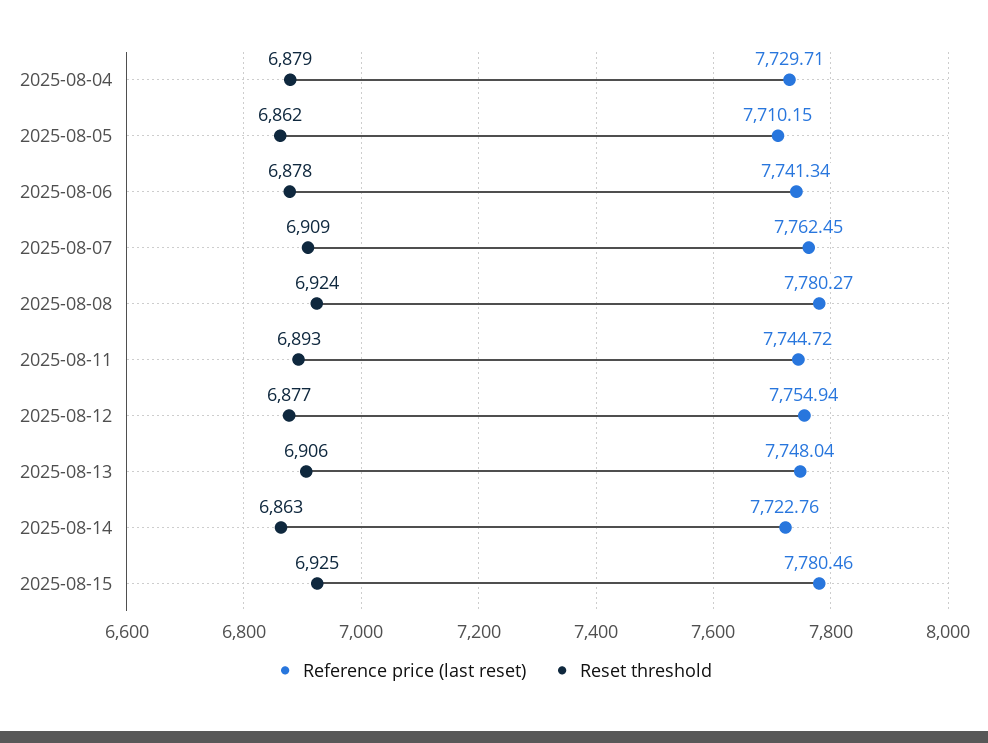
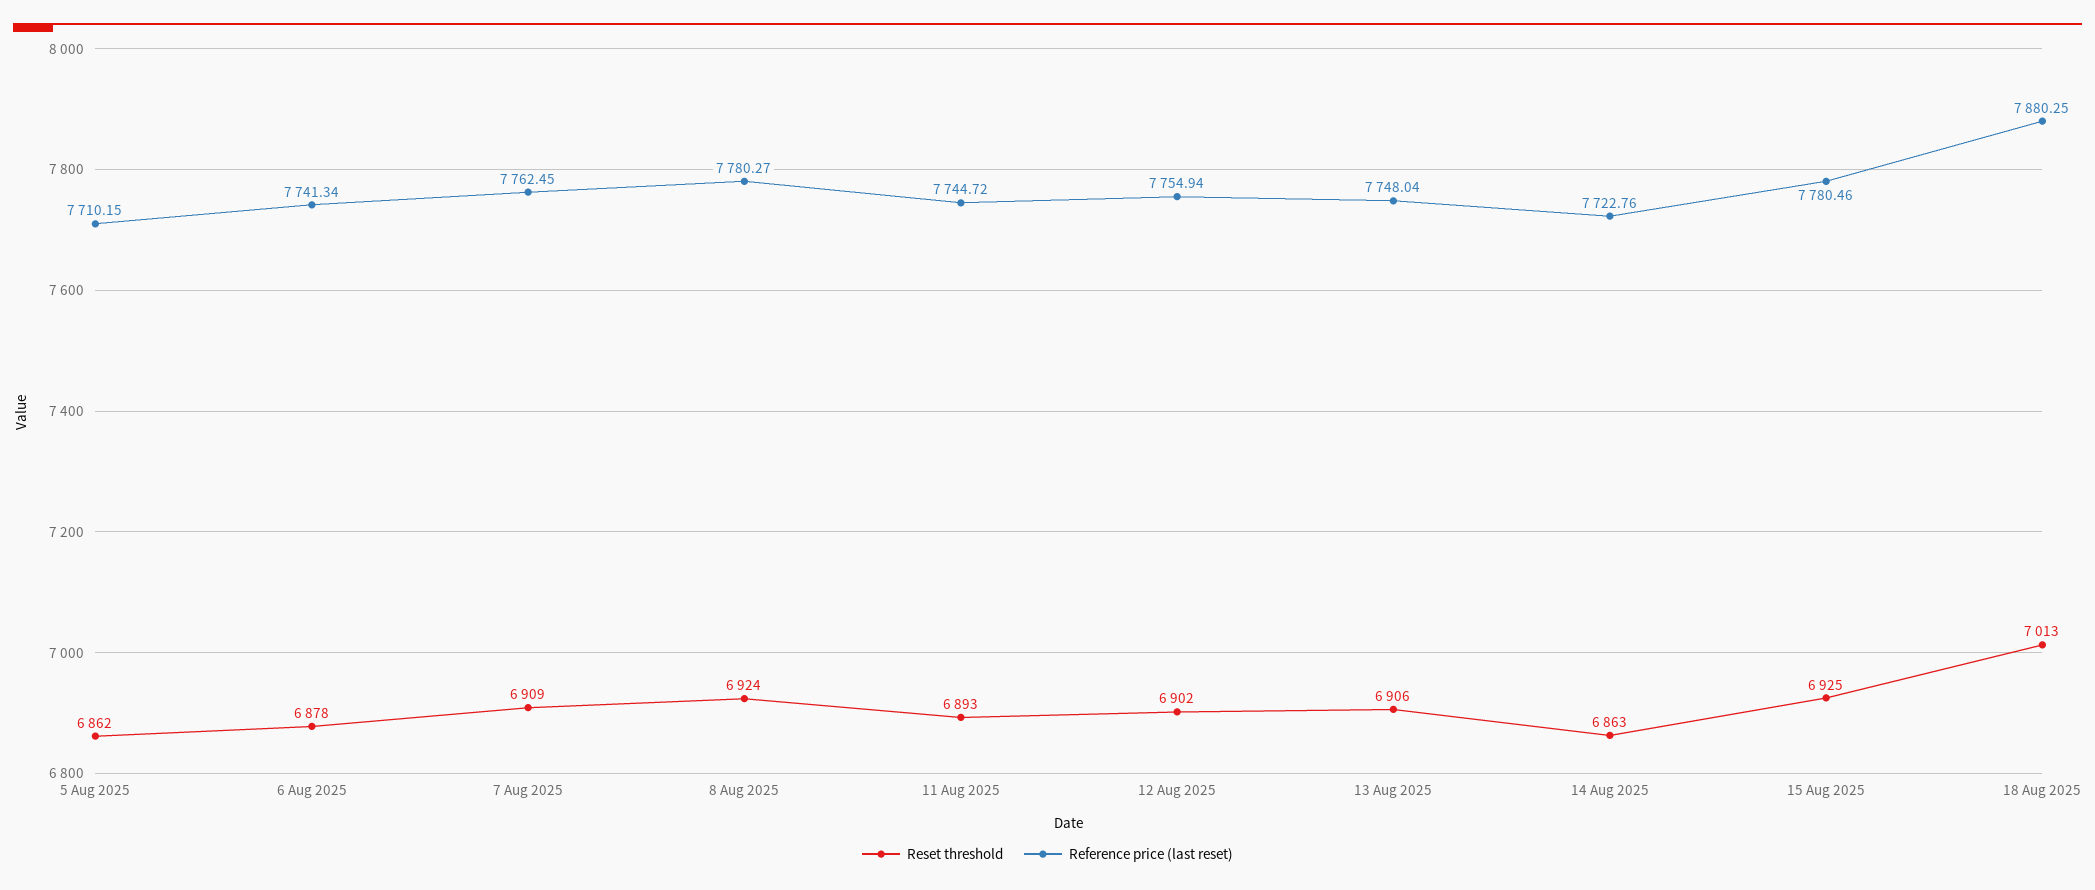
Reference price (last reset), 2025-08-04: 7729.71 -> none
Reset threshold, 2025-08-04: 6879 -> none
Reset threshold, 2025-08-12: 6877 -> 6902
Reset threshold, 18 Aug 2025: none -> 7013
Reference price (last reset), 18 Aug 2025: none -> 7880.25

